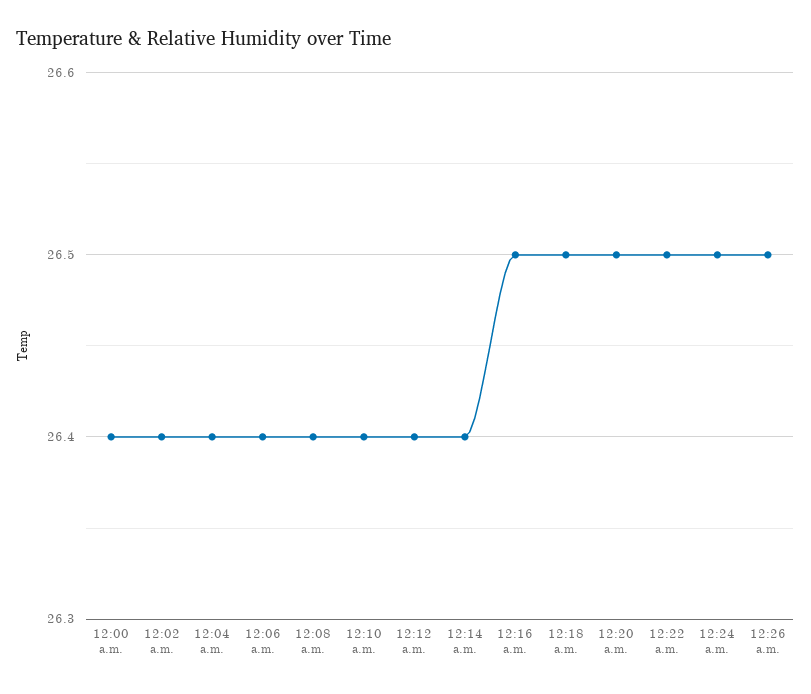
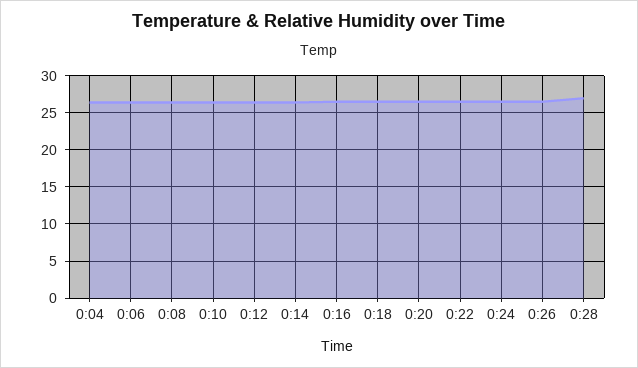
12:00 a.m.: 26.4 -> none
12:02 a.m.: 26.4 -> none
0:28: none -> 27

